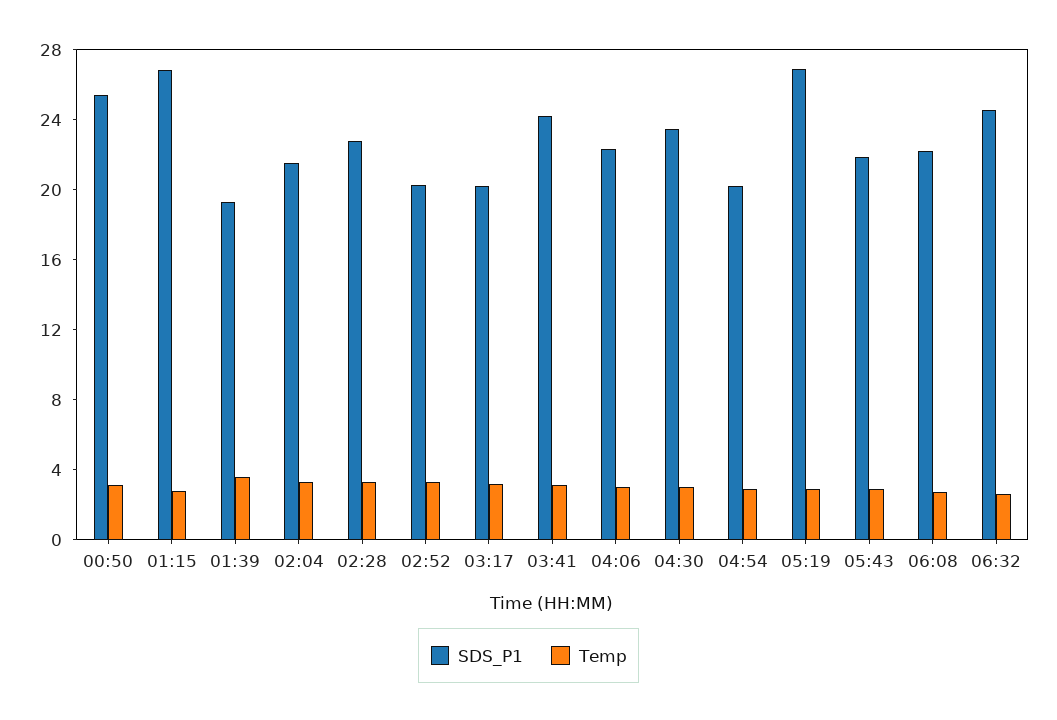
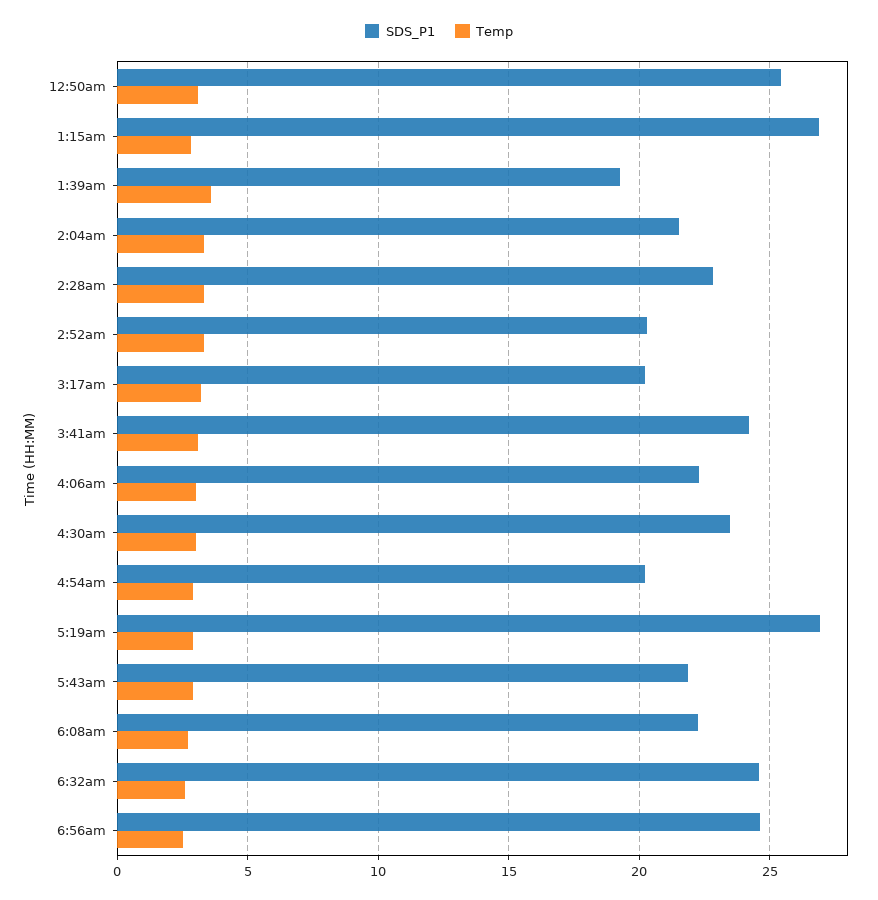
SDS_P1, 6:56am: none -> 24.5
Temp, 6:56am: none -> 2.5

